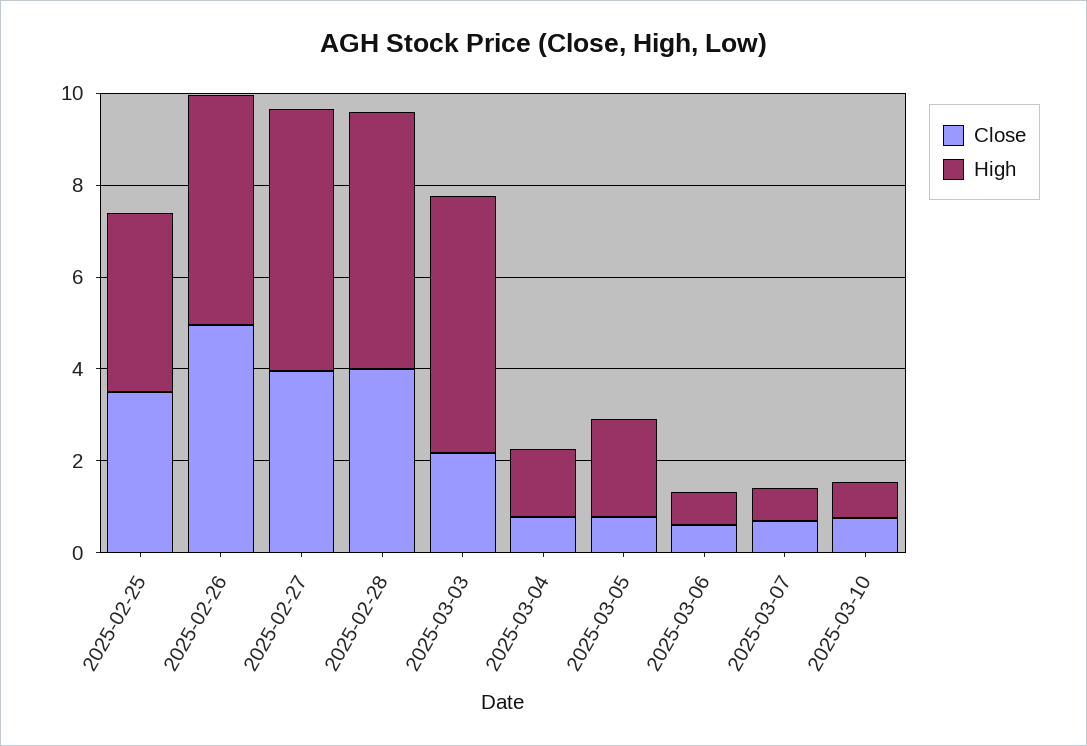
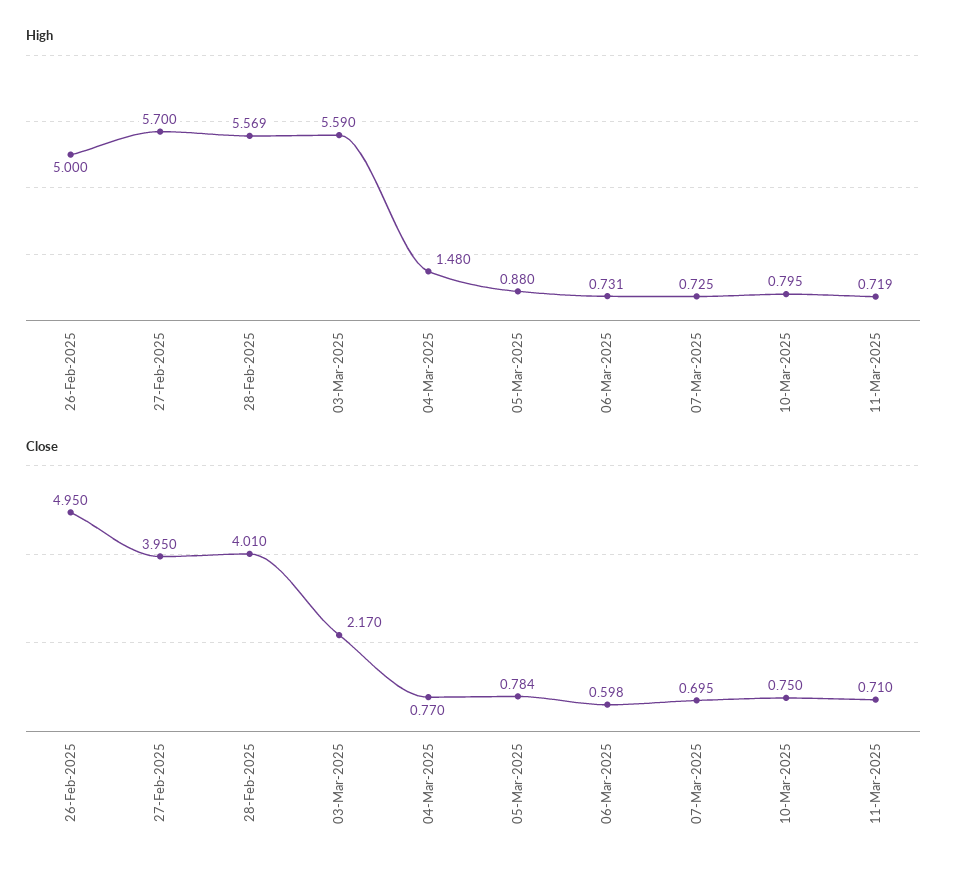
Close, 2025-02-25: 3.5 -> none
High, 2025-02-25: 4 -> none
High, 2025-03-05: 2 -> 0.88
High, 11-Mar-2025: none -> 0.719
Close, 11-Mar-2025: none -> 0.71

